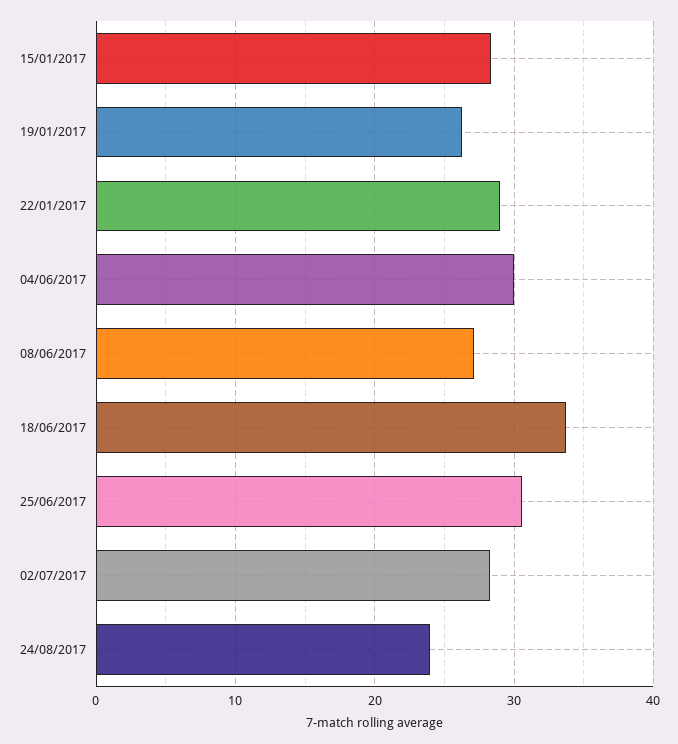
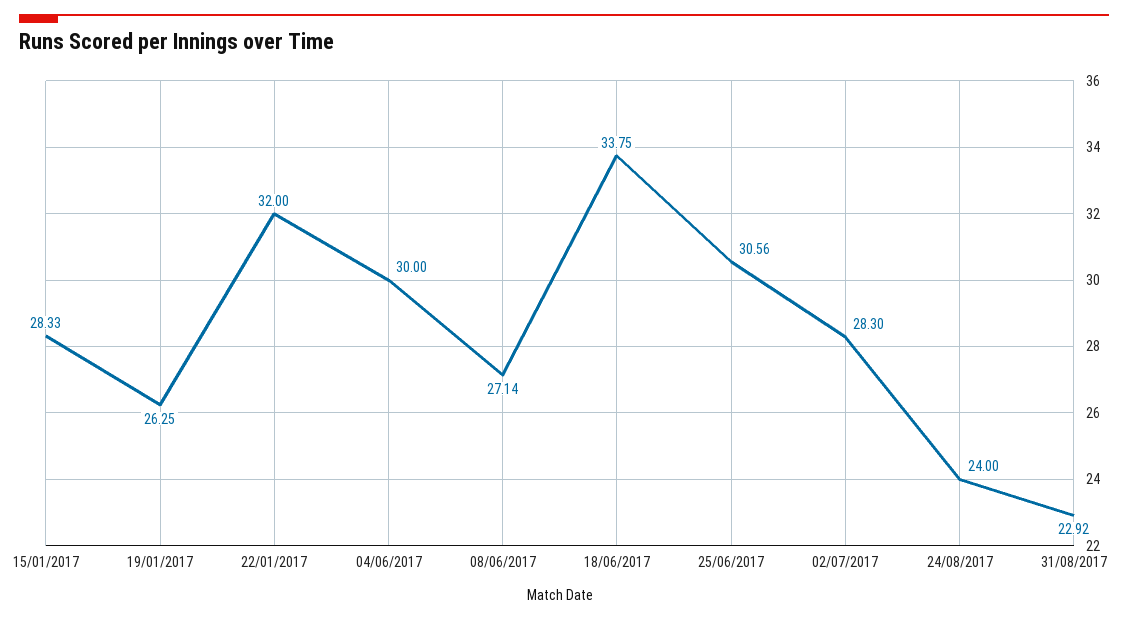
22/01/2017: 29 -> 32
31/08/2017: none -> 22.92

